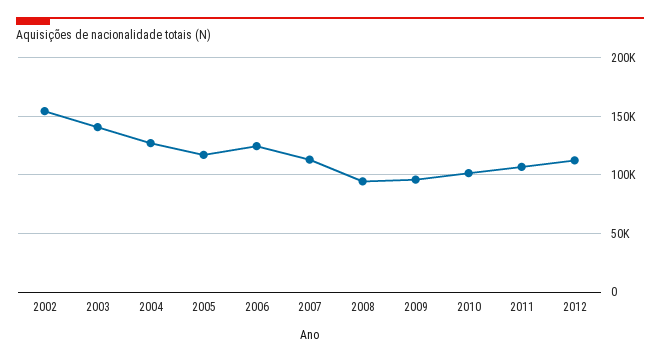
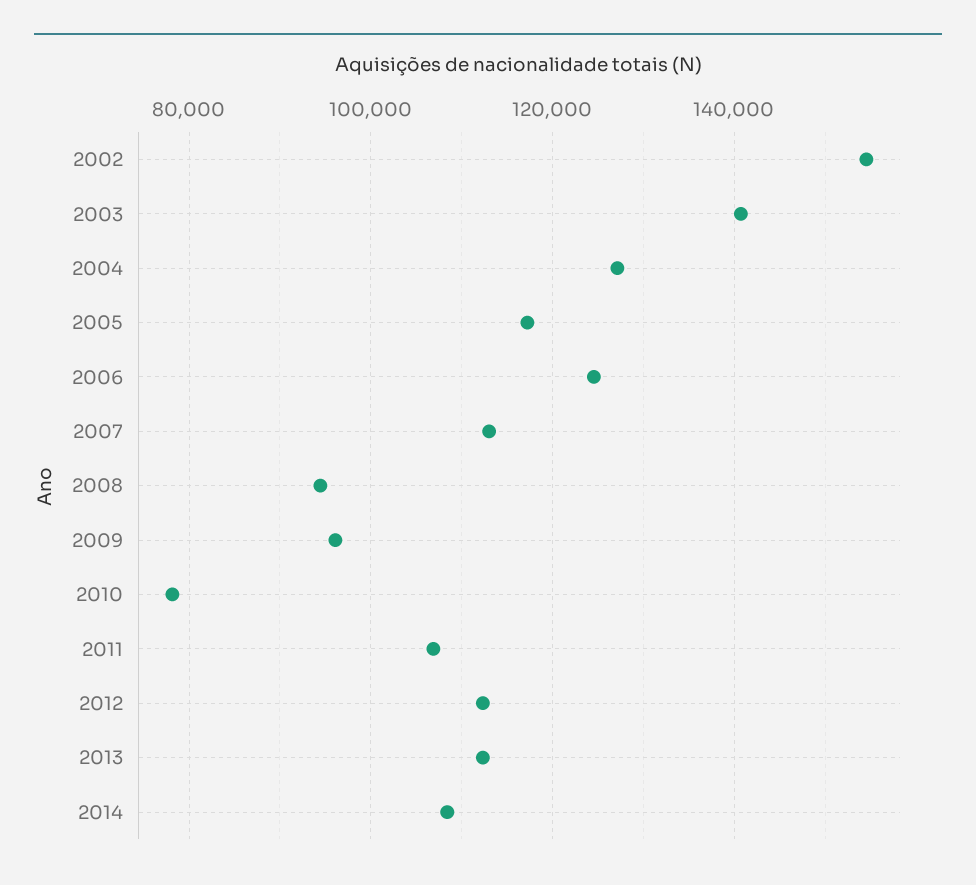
2010: 100000 -> 78000
2013: none -> 112000
2014: none -> 108000

